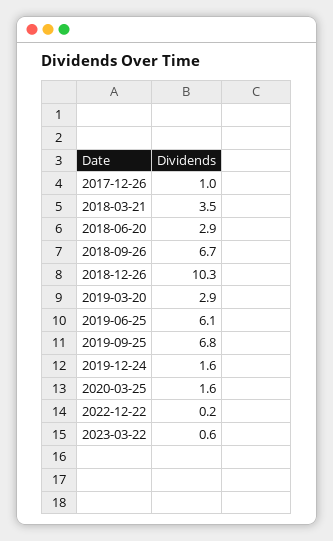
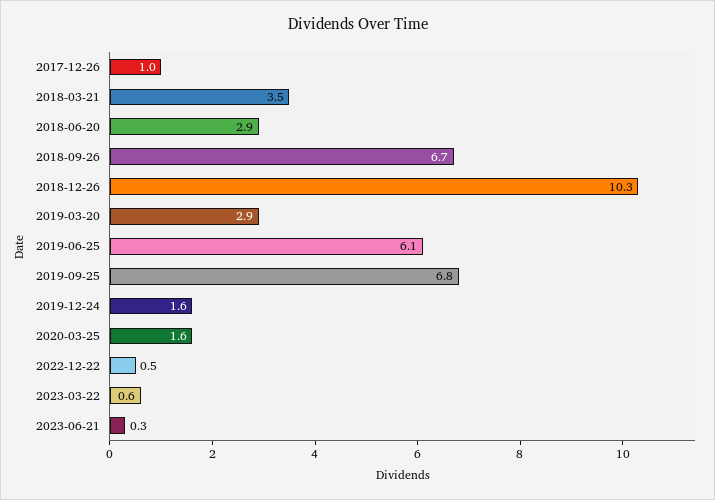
2022-12-22: 0.2 -> 0.5
2023-06-21: none -> 0.3

